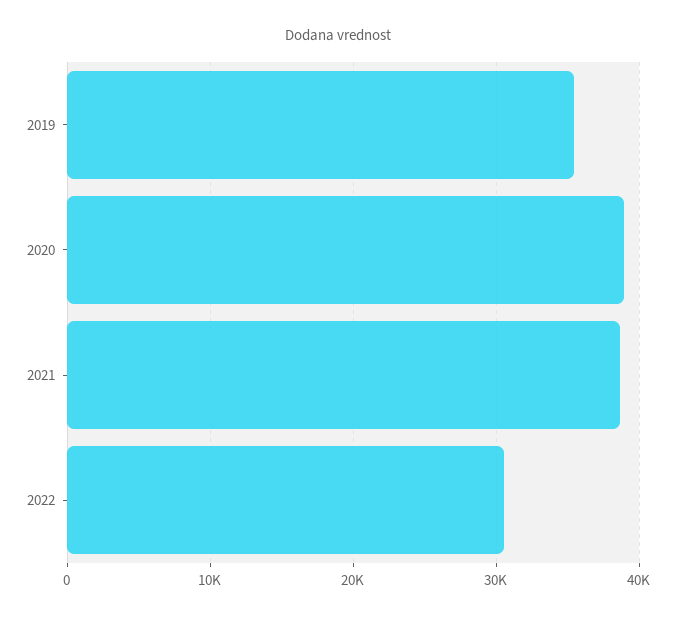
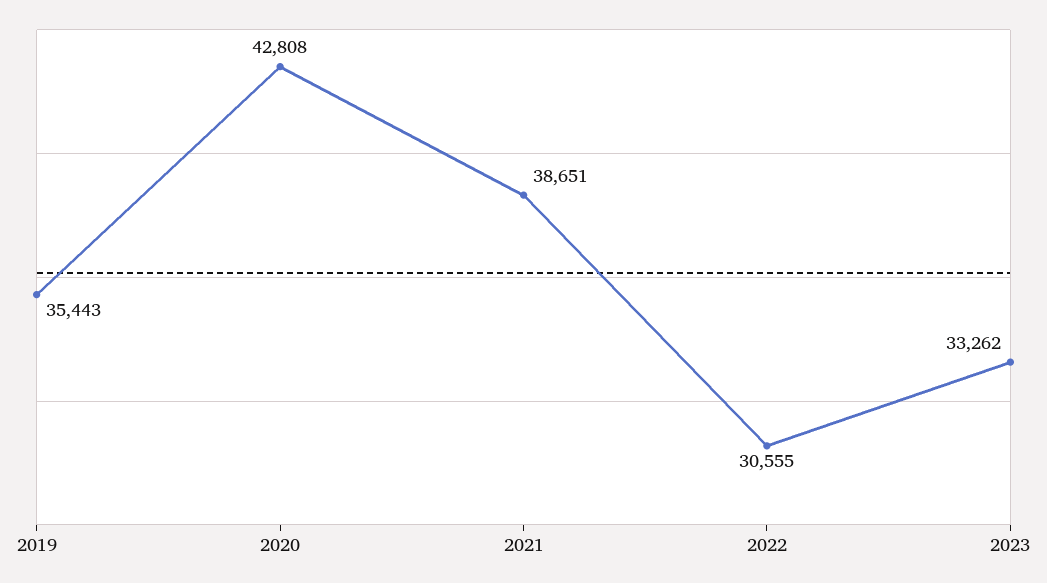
2020: 39000 -> 42808
2023: none -> 33262

